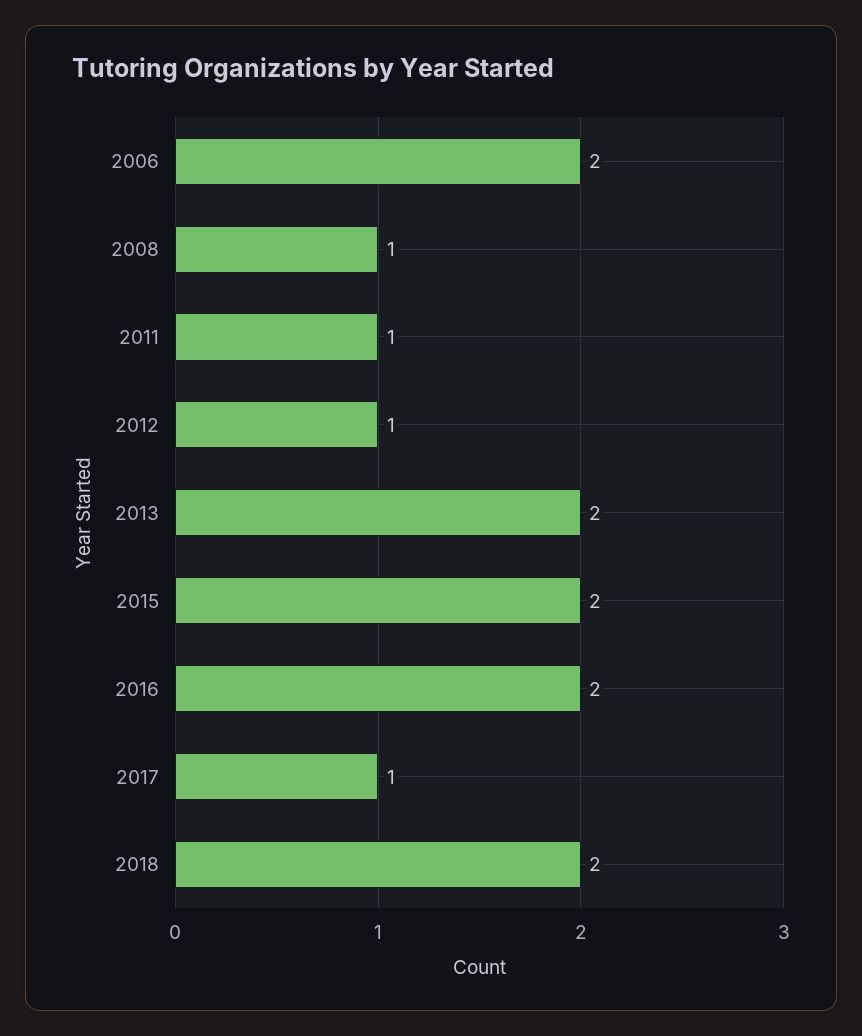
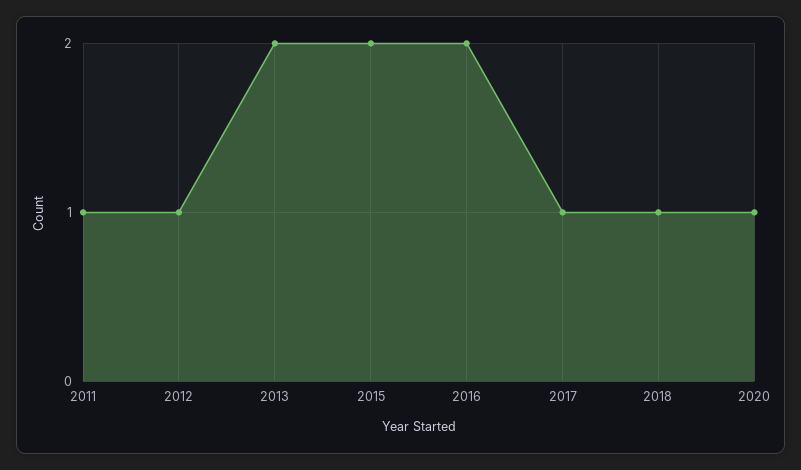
2006: 2 -> none
2008: 1 -> none
2018: 2 -> 1
2020: none -> 1

